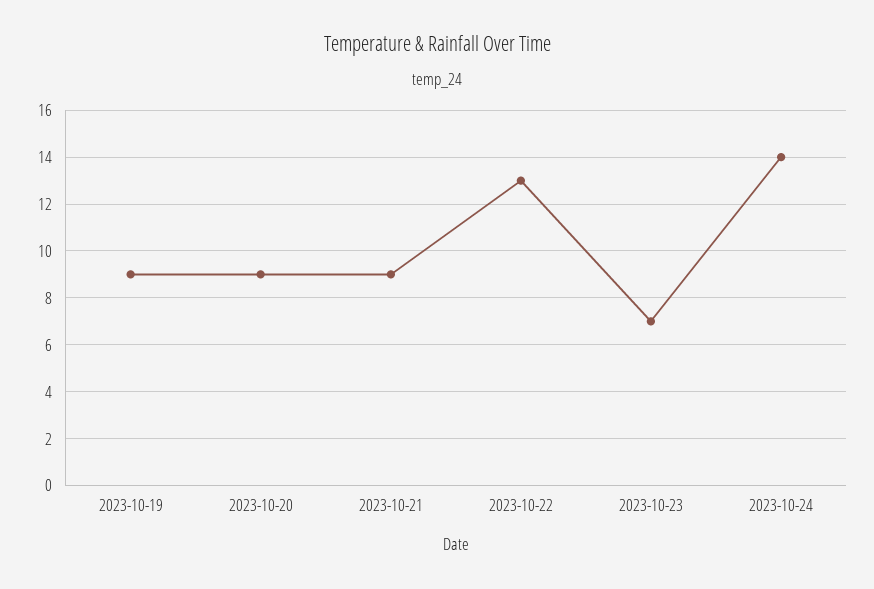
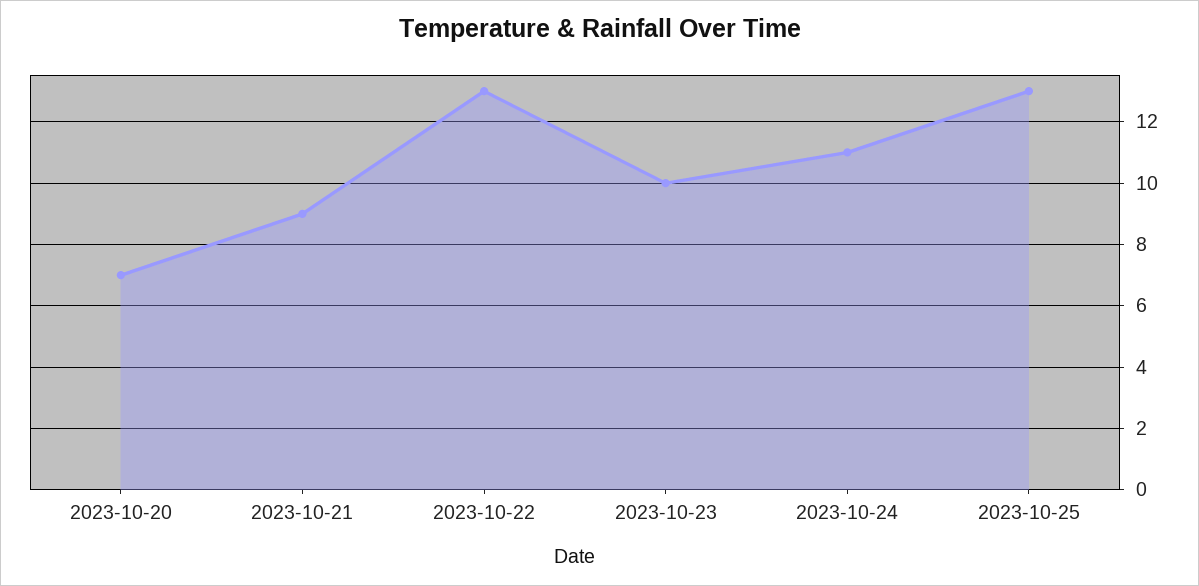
2023-10-19: 9 -> none
2023-10-20: 9 -> 7
2023-10-23: 7 -> 10
2023-10-24: 14 -> 11
2023-10-25: none -> 13

